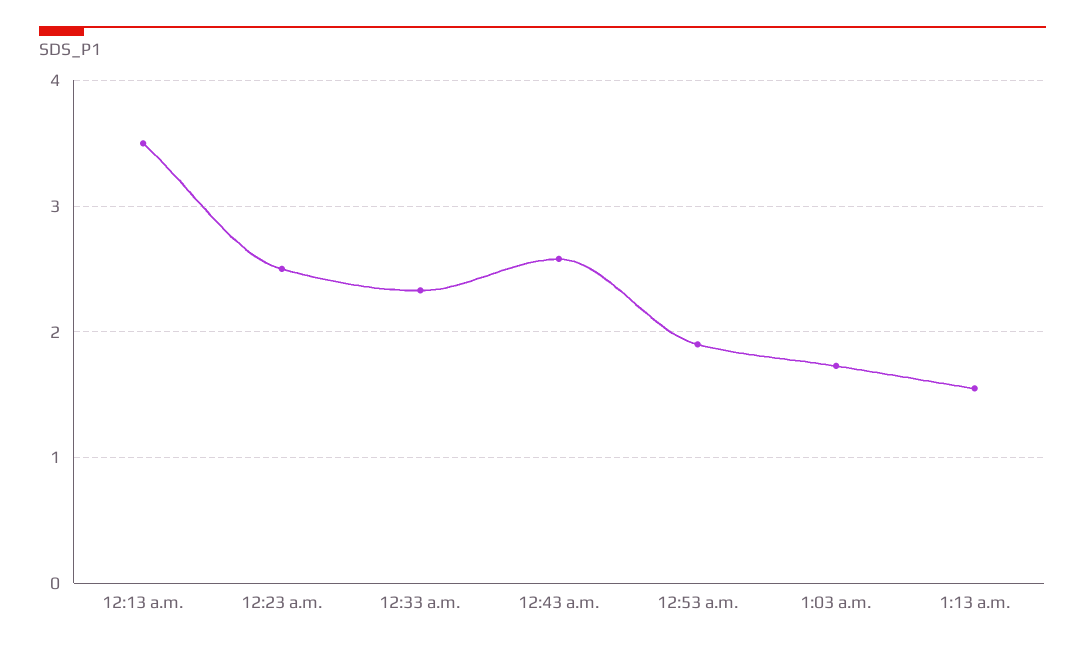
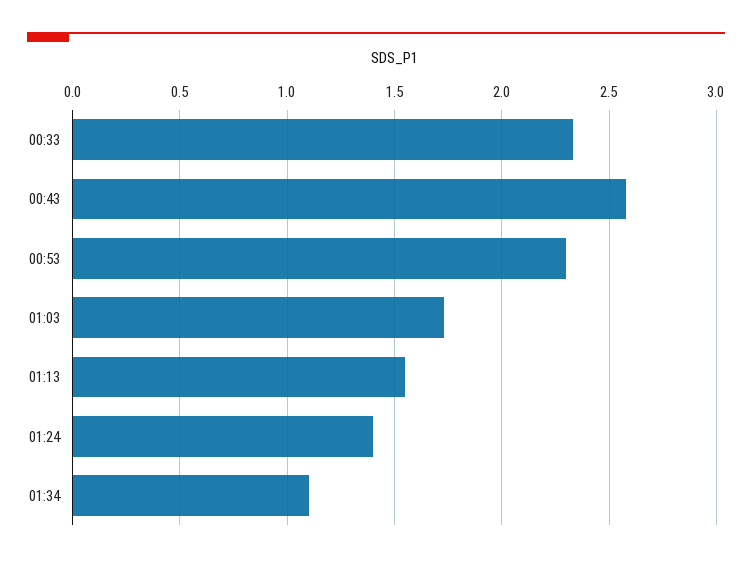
12:13 a.m.: 3.5 -> none
12:23 a.m.: 2.5 -> none
12:53 a.m.: 1.9 -> 2.3
01:24: none -> 1.4
01:34: none -> 1.1

